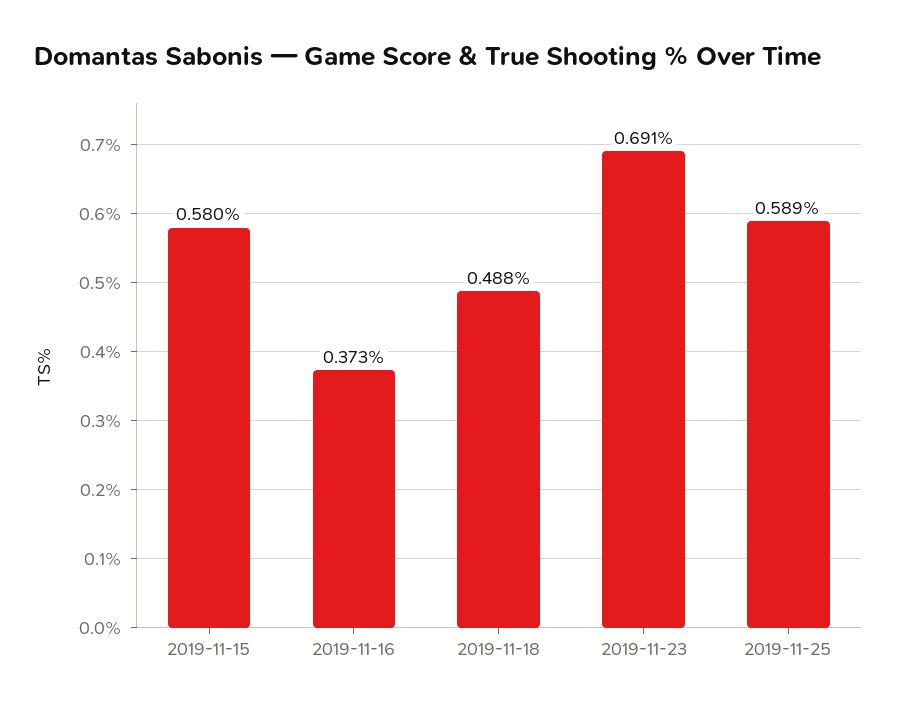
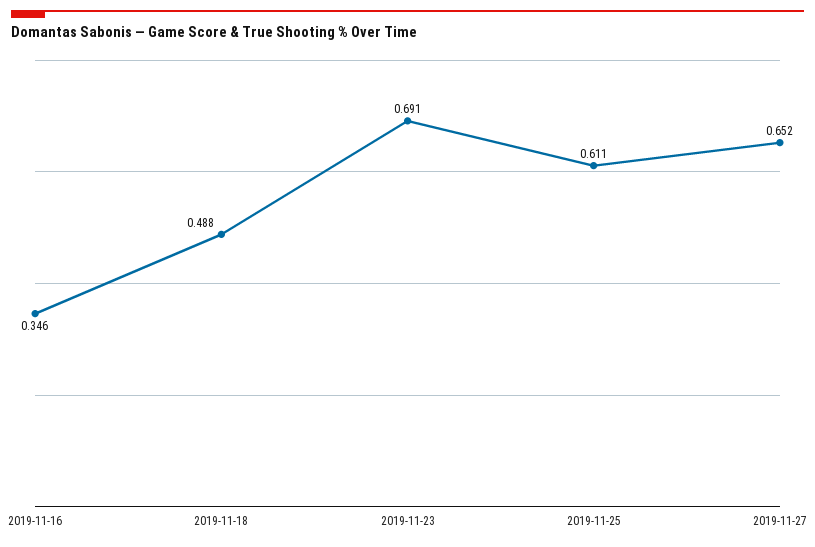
2019-11-15: 0.58 -> none
2019-11-16: 0.373 -> 0.346
2019-11-25: 0.589 -> 0.611
2019-11-27: none -> 0.652

